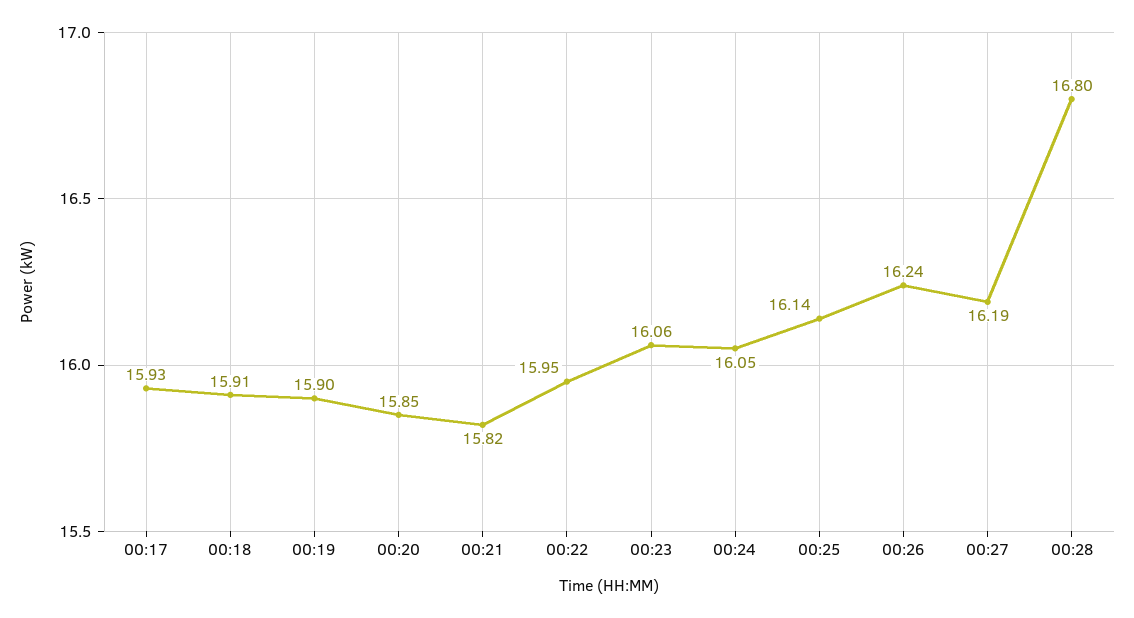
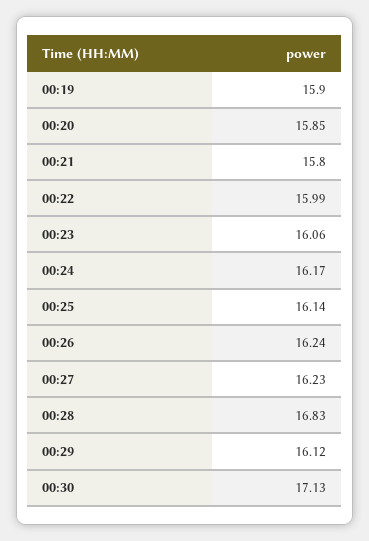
00:17: 15.93 -> none
00:18: 15.91 -> none
00:21: 15.82 -> 15.8
00:22: 15.95 -> 15.99
00:24: 16.05 -> 16.17
00:27: 16.19 -> 16.23
00:28: 16.8 -> 16.83
00:29: none -> 16.12
00:30: none -> 17.13

